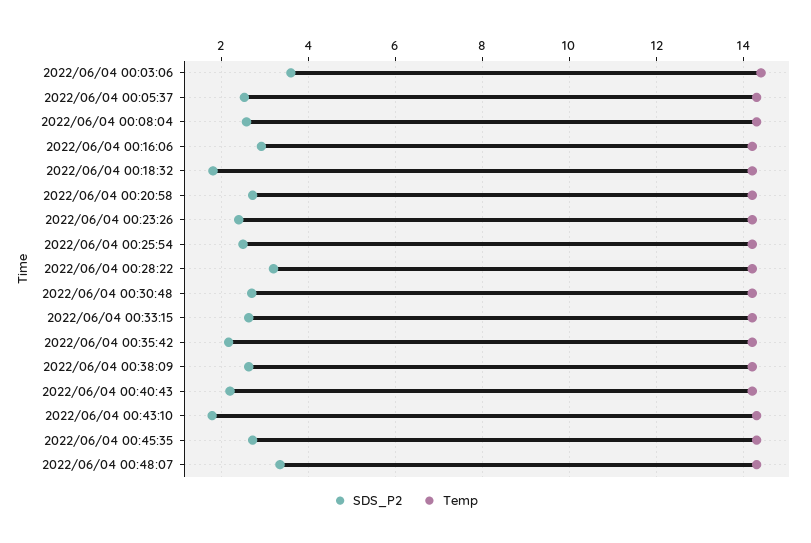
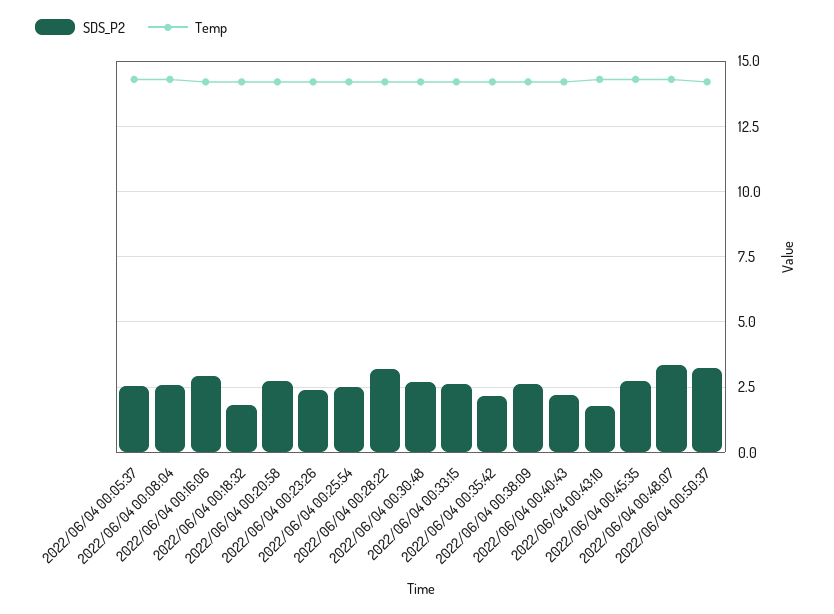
SDS_P2, 2022/06/04 00:03:06: 3.6 -> none
Temp, 2022/06/04 00:03:06: 14.4 -> none
SDS_P2, 2022/06/04 00:50:37: none -> 3.25
Temp, 2022/06/04 00:50:37: none -> 14.25

